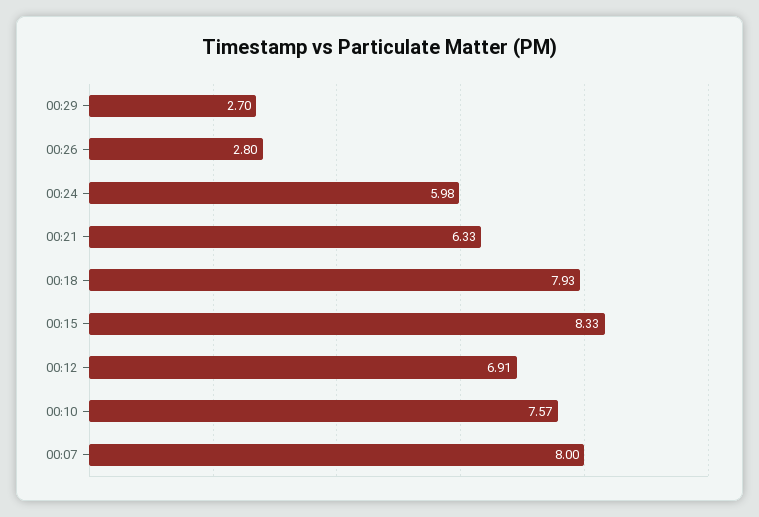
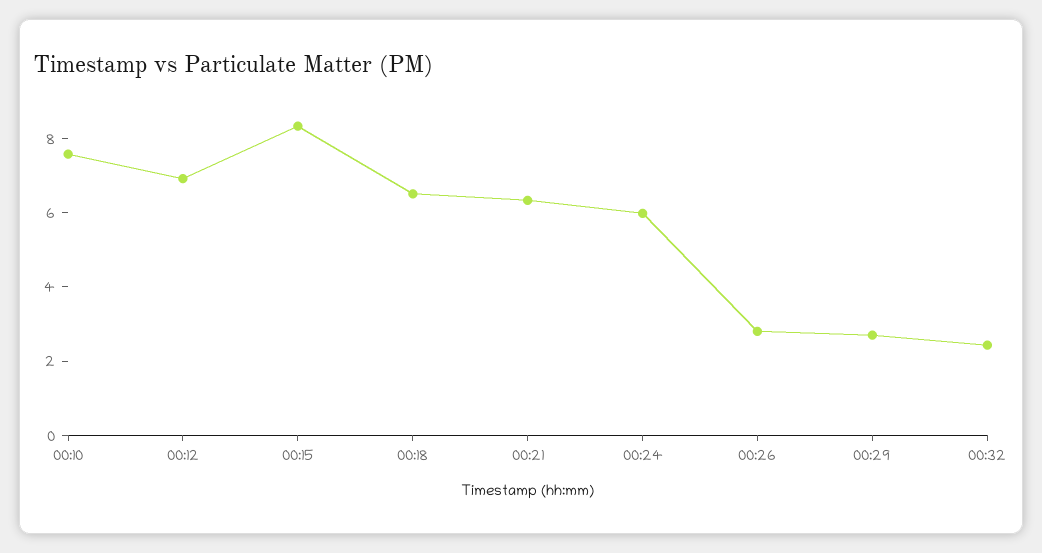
00:18: 7.93 -> 6.5
00:07: 8 -> none
00:32: none -> 2.5

